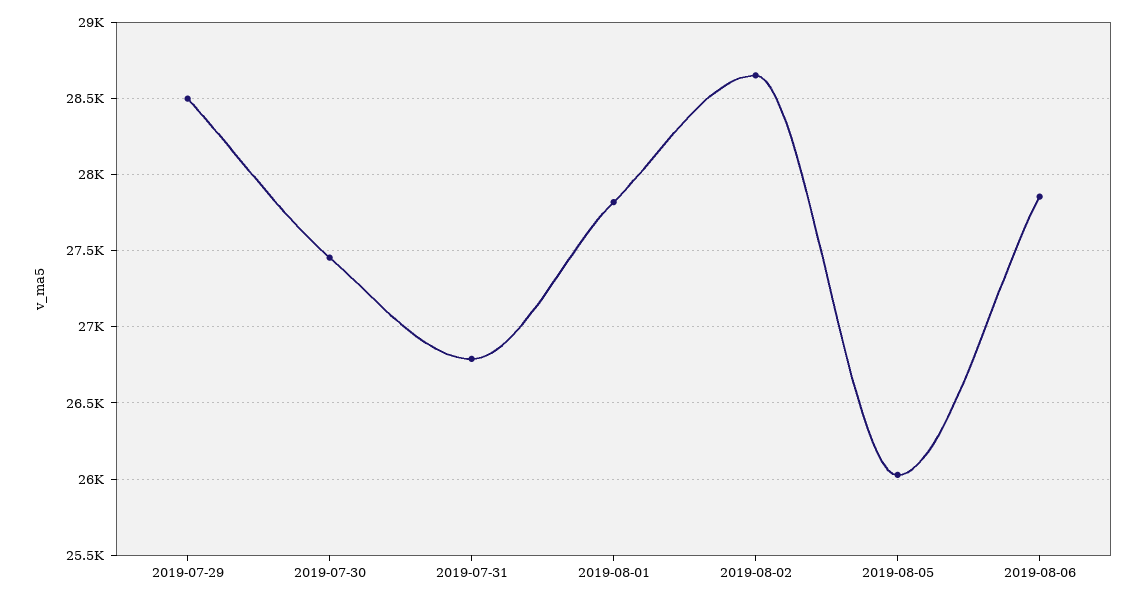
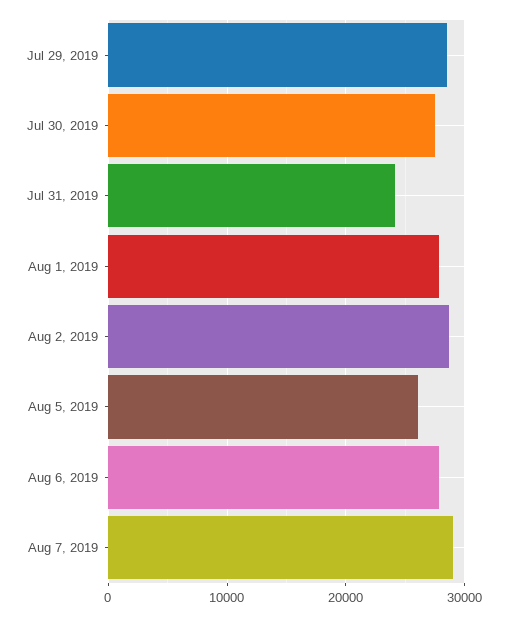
2019-07-31: 26800 -> 24000
Aug 7, 2019: none -> 29000

